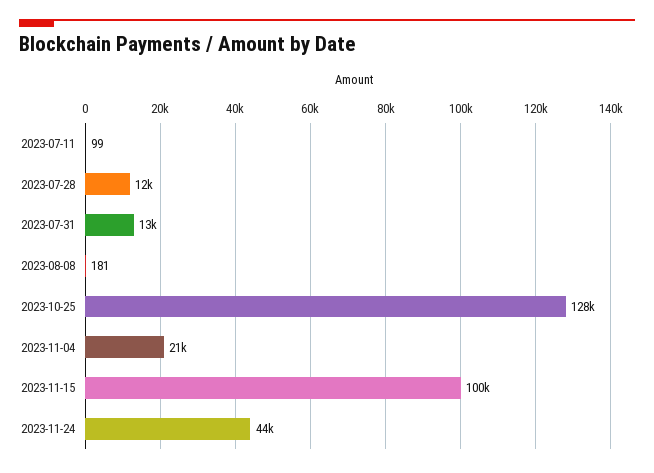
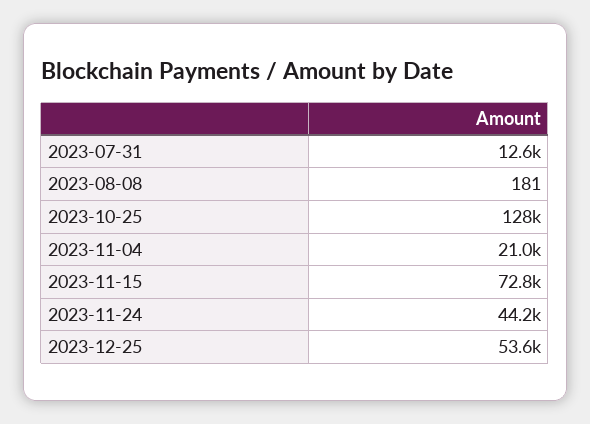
2023-07-11: 99 -> none
2023-07-28: 12000 -> none
2023-11-15: 100000 -> 72800
2023-12-25: none -> 53600

